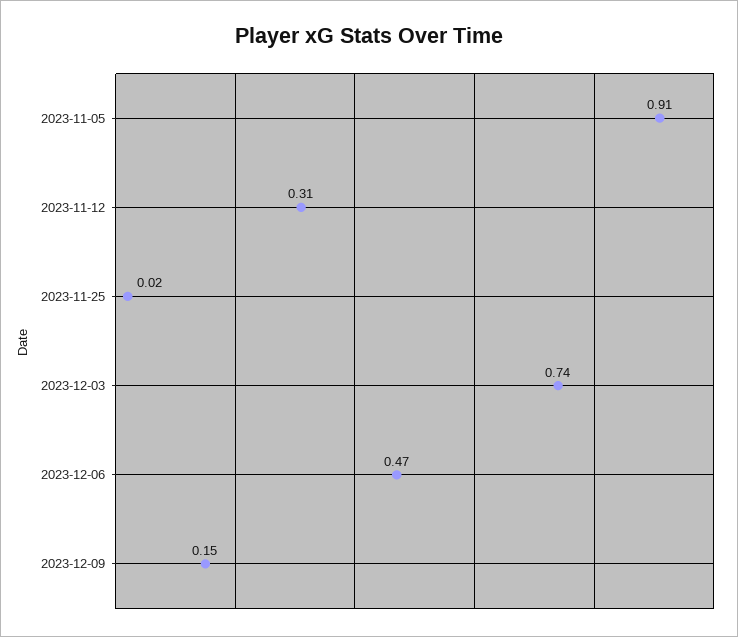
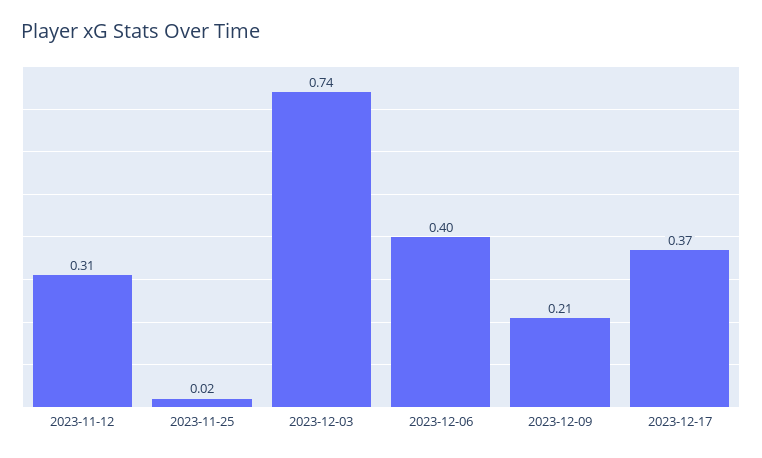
2023-11-05: 0.91 -> none
2023-12-06: 0.47 -> 0.4
2023-12-09: 0.15 -> 0.21
2023-12-17: none -> 0.37

